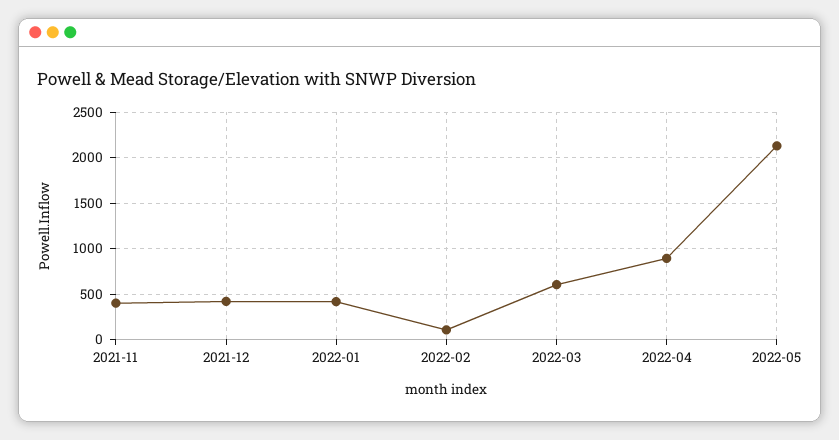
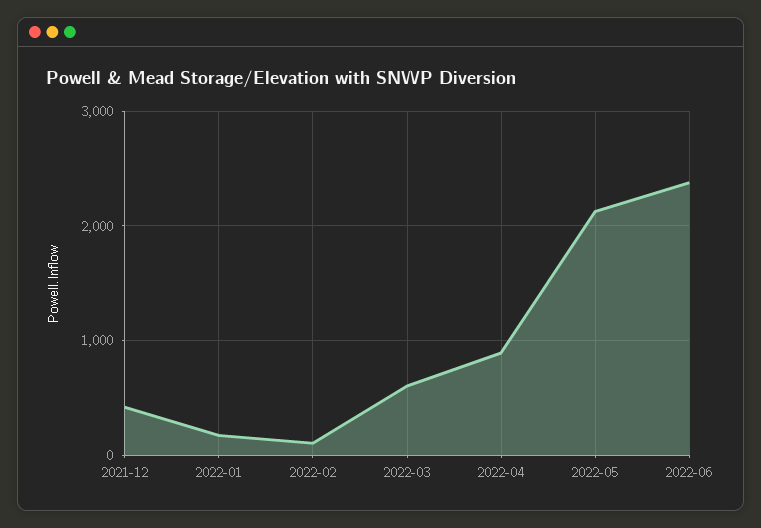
2021-11: 400 -> none
2022-01: 400 -> 200
2022-06: none -> 2400

